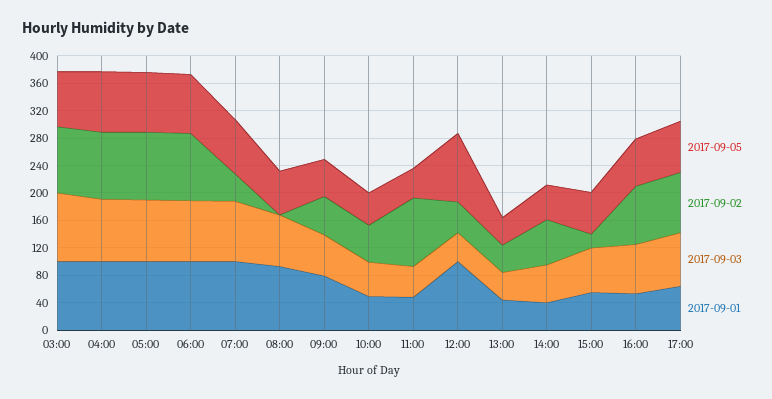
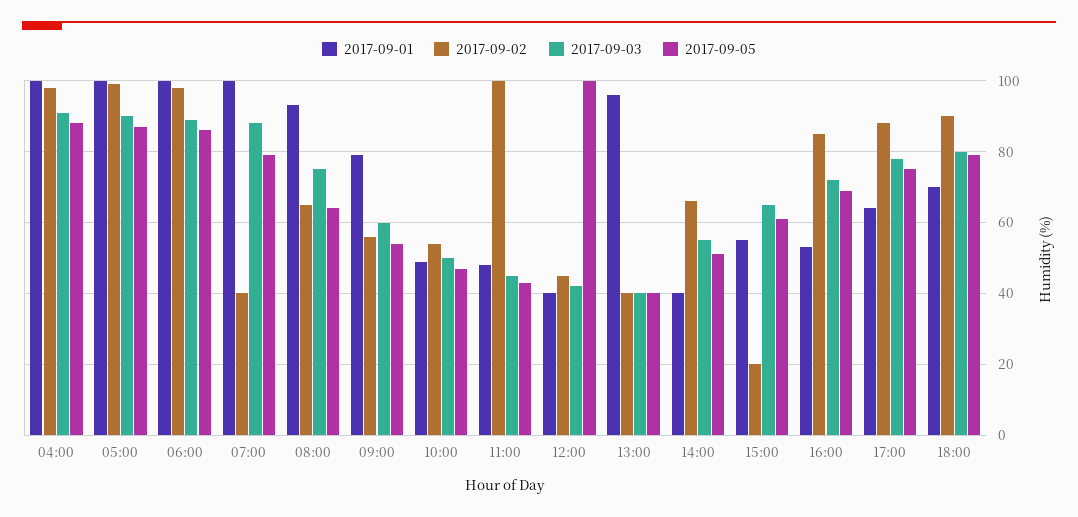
2017-09-05, 03:00: 80 -> none
2017-09-02, 03:00: 100 -> none
2017-09-03, 03:00: 100 -> none
2017-09-01, 03:00: 100 -> none
2017-09-02, 08:00: 0 -> 65
2017-09-01, 12:00: 100 -> 40
2017-09-01, 13:00: 40 -> 95
2017-09-01, 18:00: none -> 70
2017-09-02, 18:00: none -> 90
2017-09-03, 18:00: none -> 80
2017-09-05, 18:00: none -> 80

